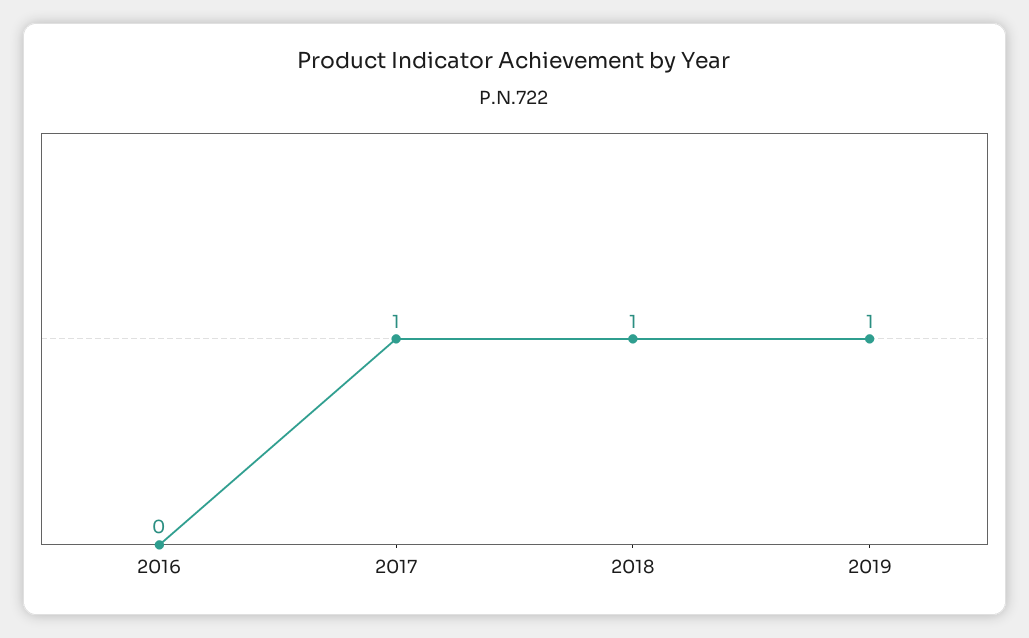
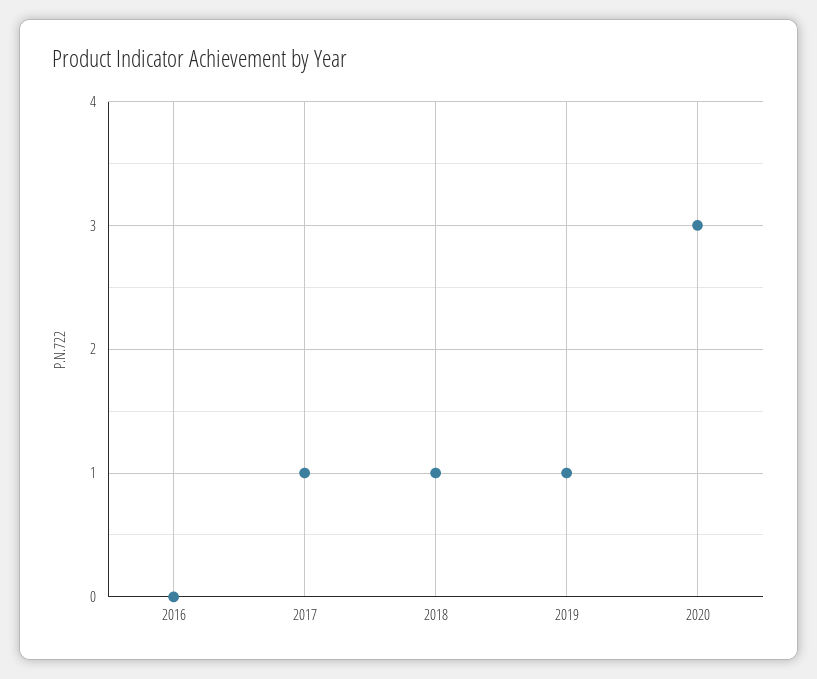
2020: none -> 3

